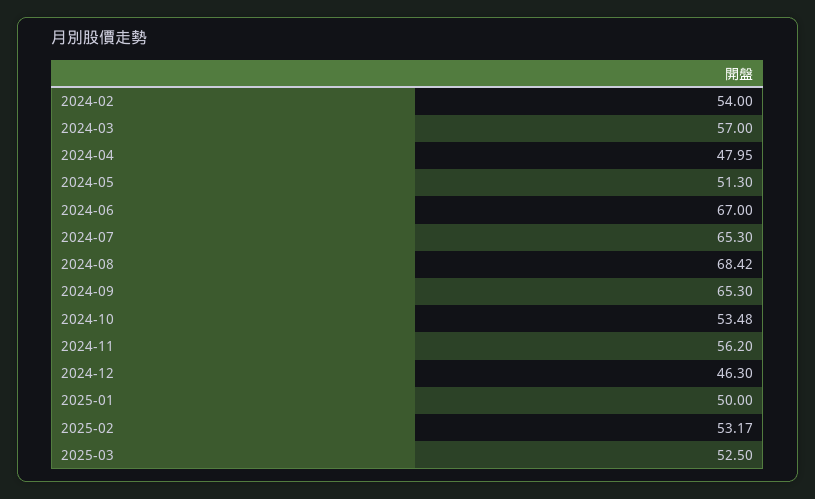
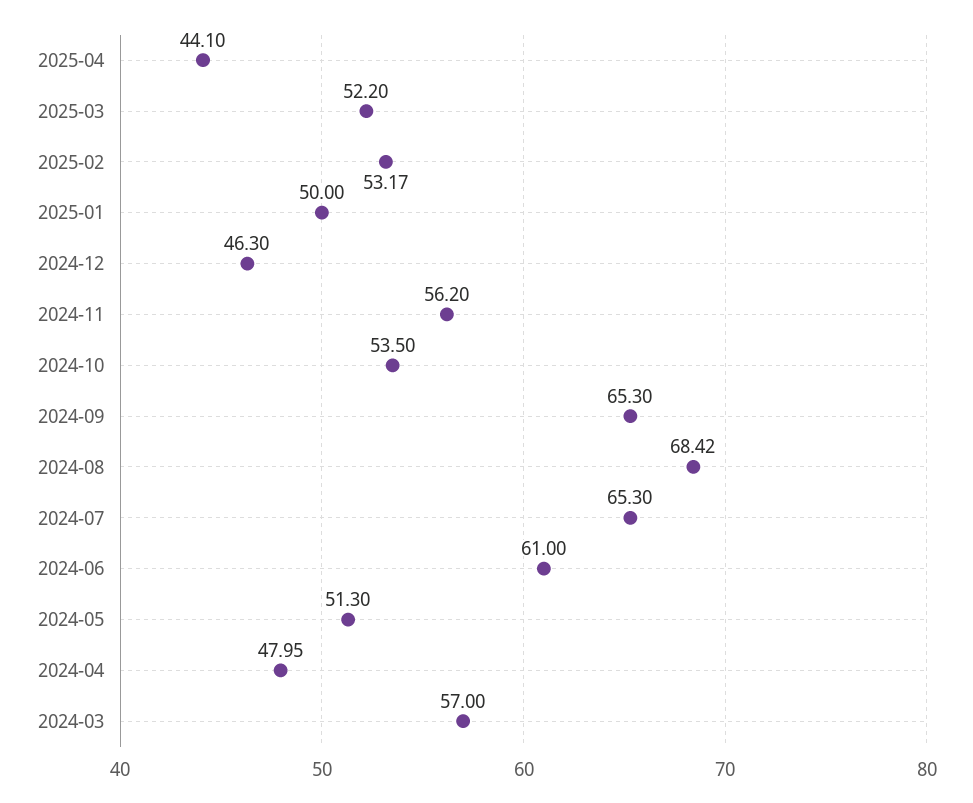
2024-02: 54 -> none
2024-06: 67 -> 61
2024-10: 53.48 -> 53.5
2025-03: 52.5 -> 52.2
2025-04: none -> 44.1

